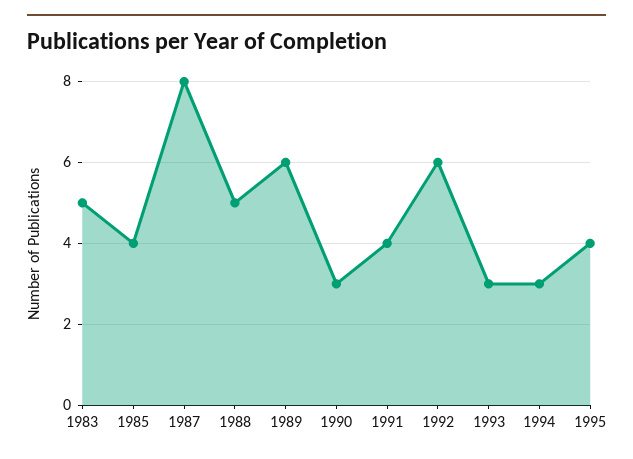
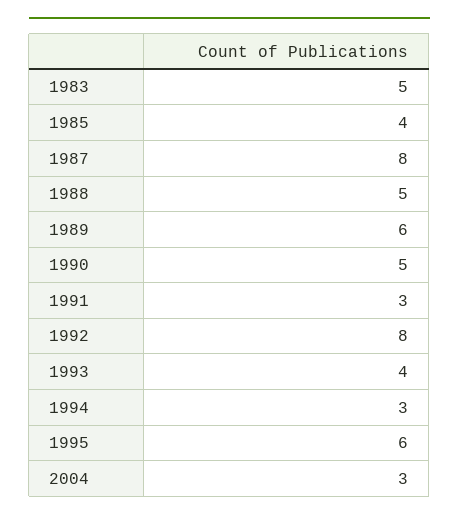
1990: 3 -> 5
1991: 4 -> 3
1992: 6 -> 8
1993: 3 -> 4
1995: 4 -> 6
2004: none -> 3

